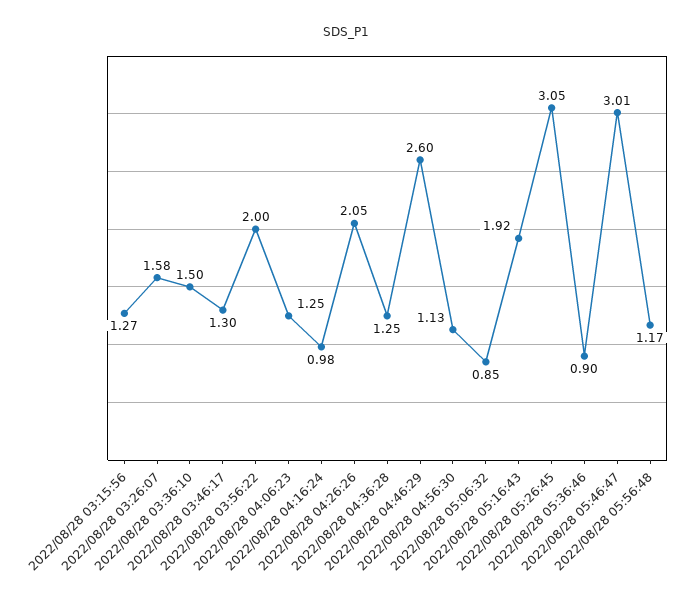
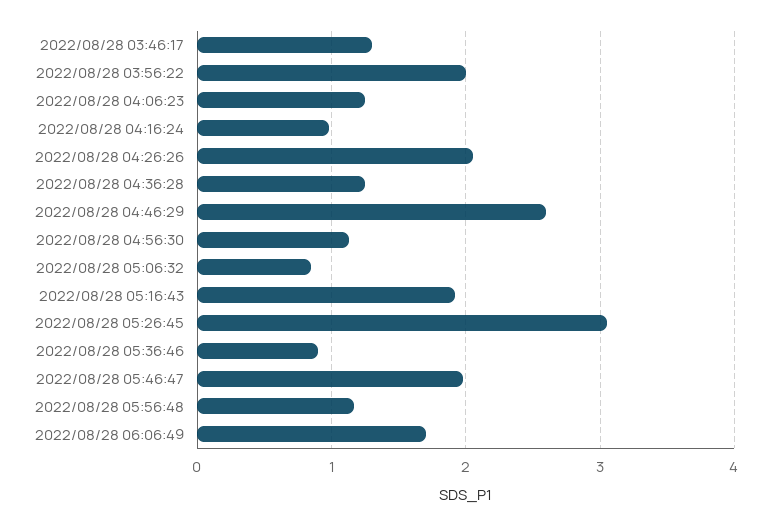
2022/08/28 03:15:56: 1.27 -> none
2022/08/28 03:26:07: 1.58 -> none
2022/08/28 03:36:10: 1.5 -> none
2022/08/28 05:46:47: 3.01 -> 2
2022/08/28 06:06:49: none -> 1.7

